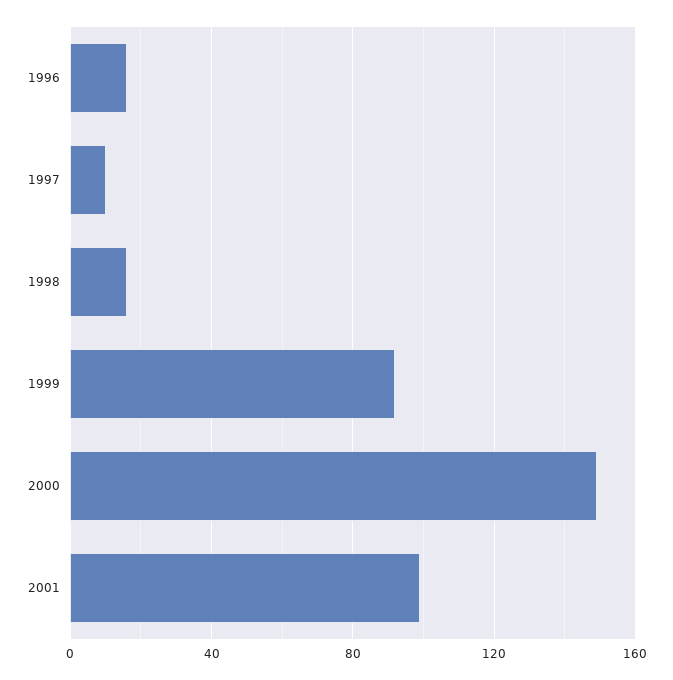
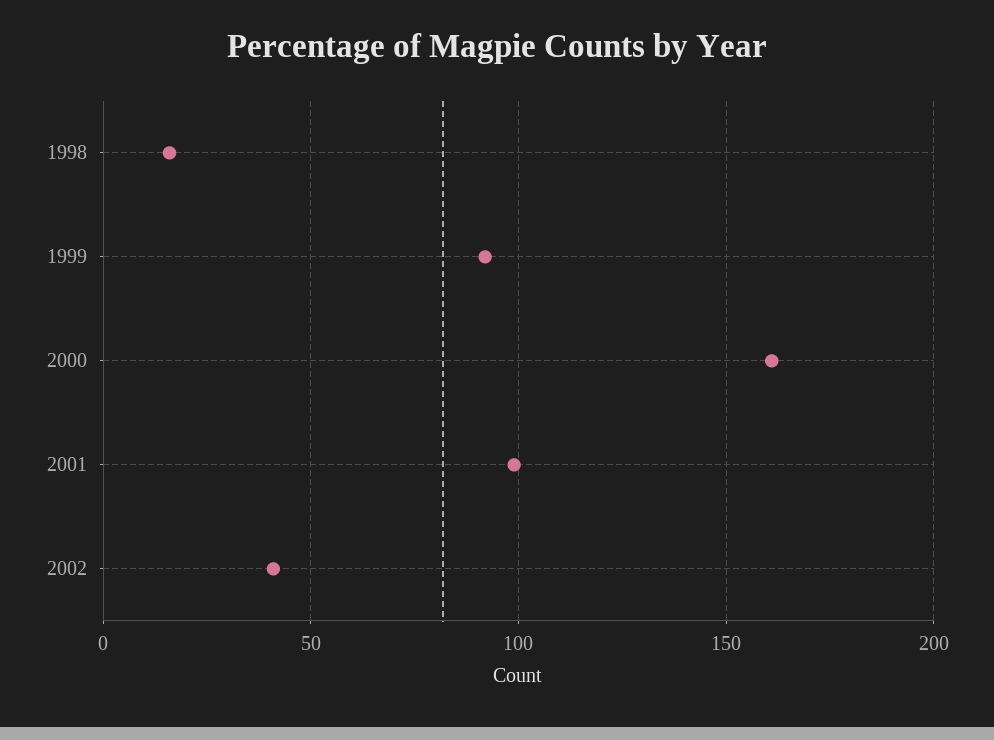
1996: 15 -> none
1997: 10 -> none
2000: 150 -> 160
2002: none -> 40

